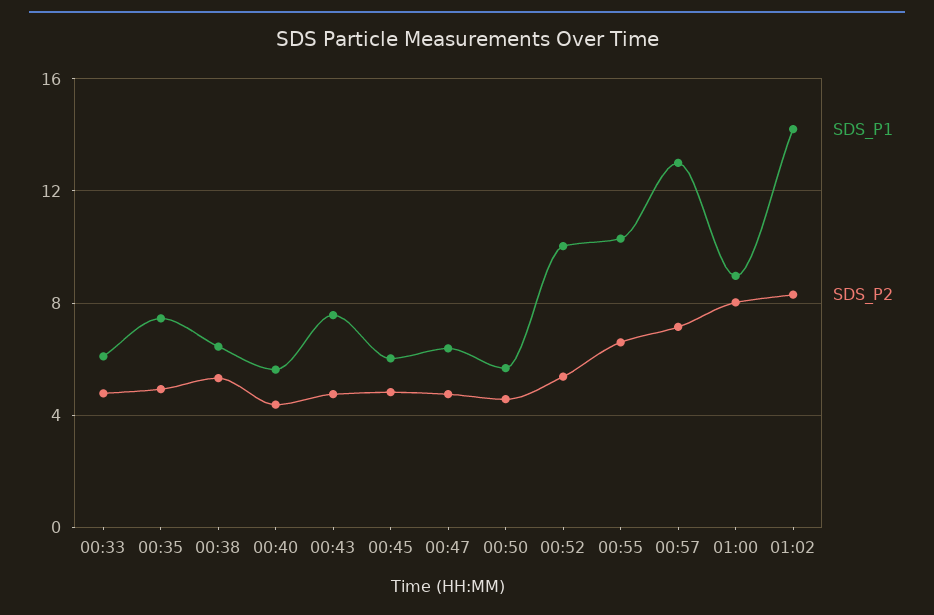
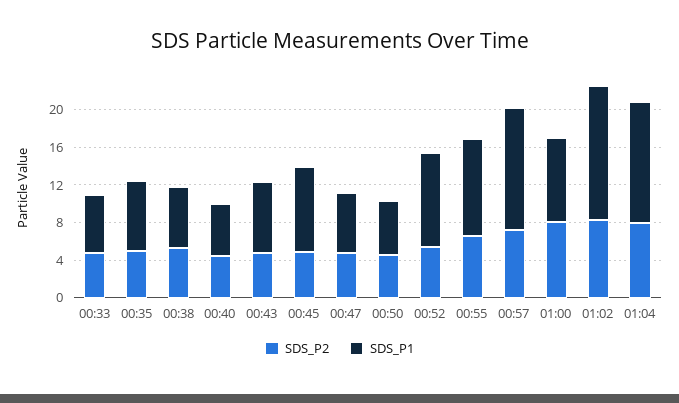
SDS_P1, 00:45: 6 -> 9
SDS_P2, 01:04: none -> 8
SDS_P1, 01:04: none -> 13

